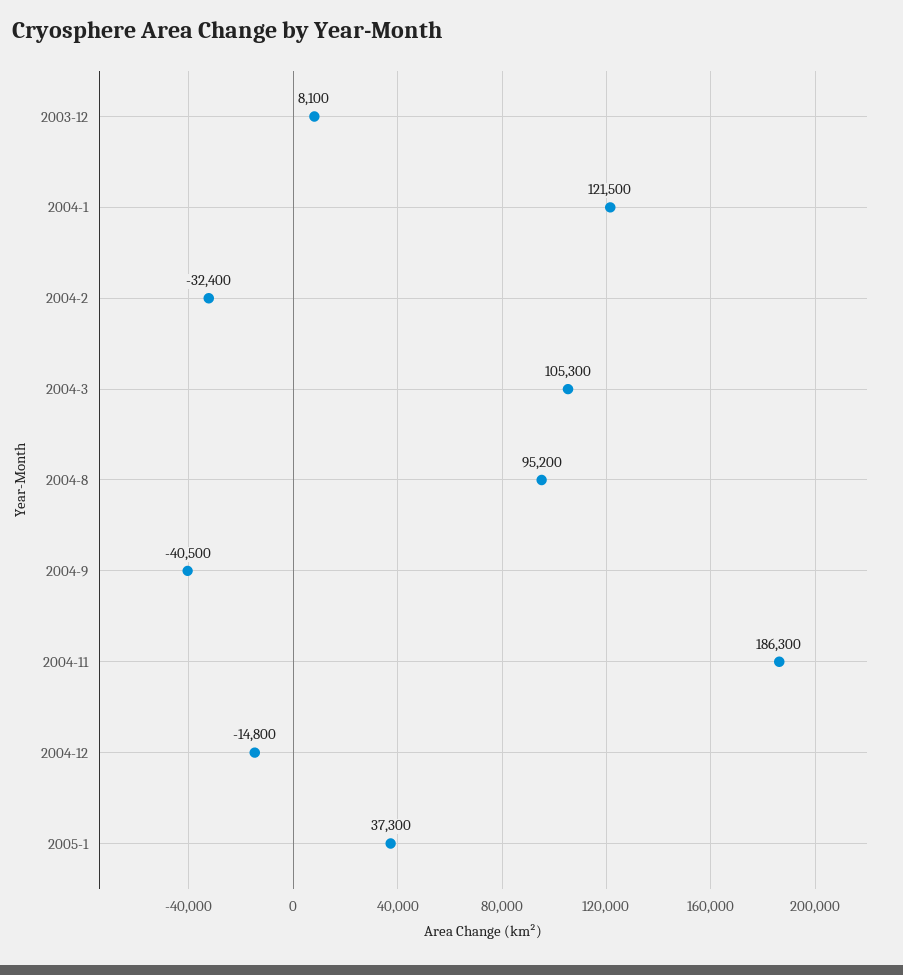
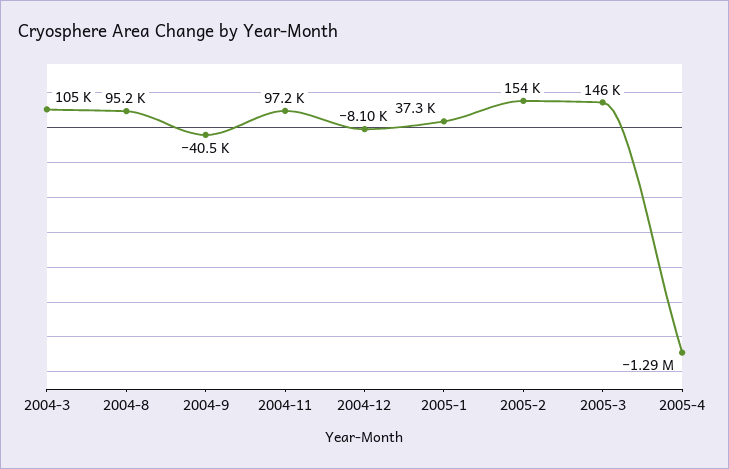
2003-12: 8100 -> none
2004-1: 121500 -> none
2004-2: -32400 -> none
2004-11: 186300 -> 97200
2004-12: -14800 -> -8100
2005-2: none -> 154000
2005-3: none -> 146000
2005-4: none -> -1290000

